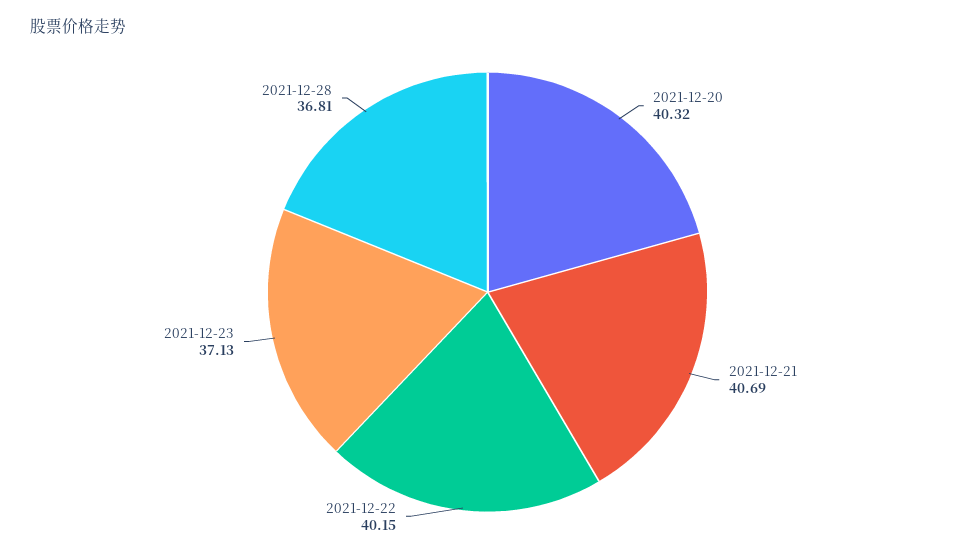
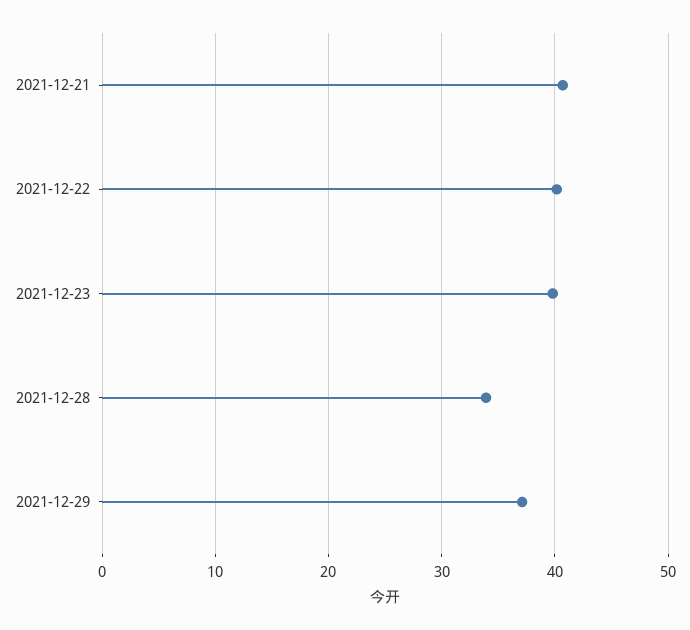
2021-12-20: 40.32 -> none
2021-12-23: 37.13 -> 40
2021-12-28: 36.81 -> 34
2021-12-29: none -> 37

